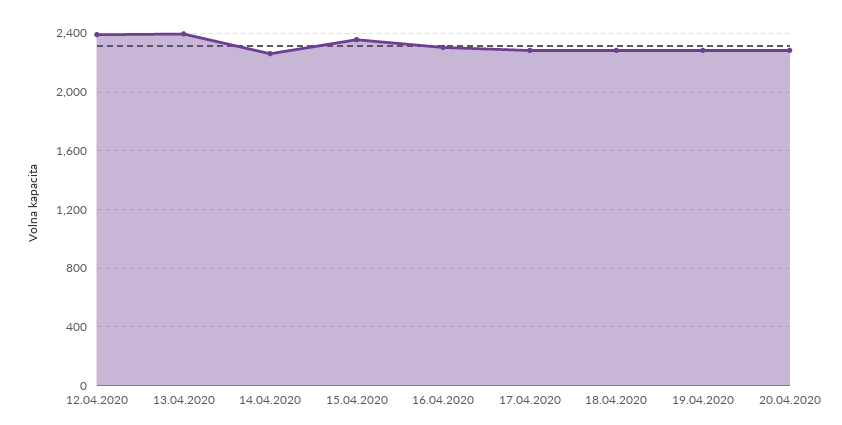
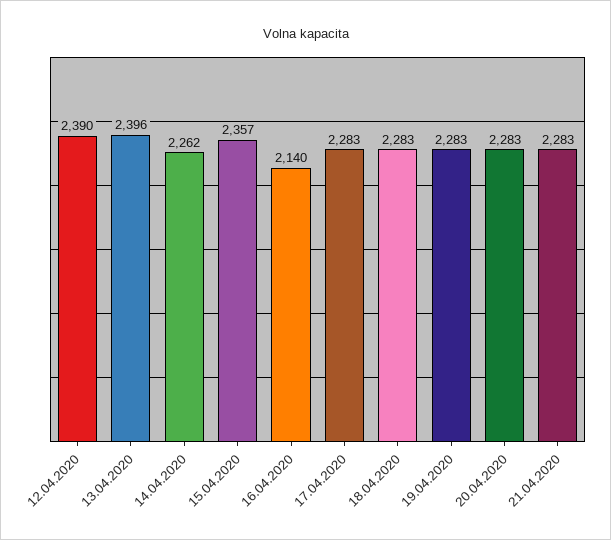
16.04.2020: 2300 -> 2140
21.04.2020: none -> 2283

